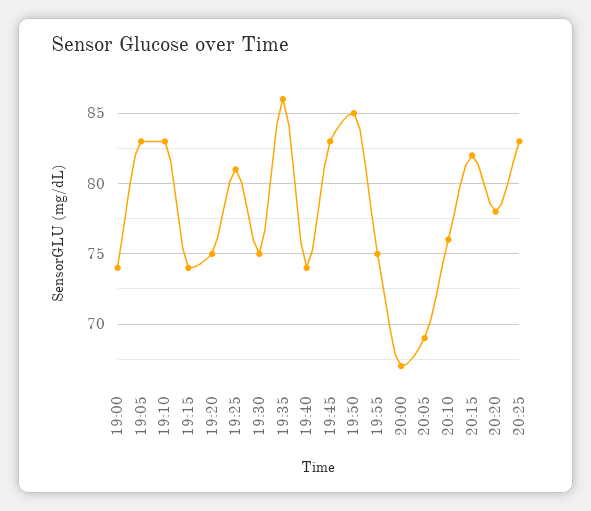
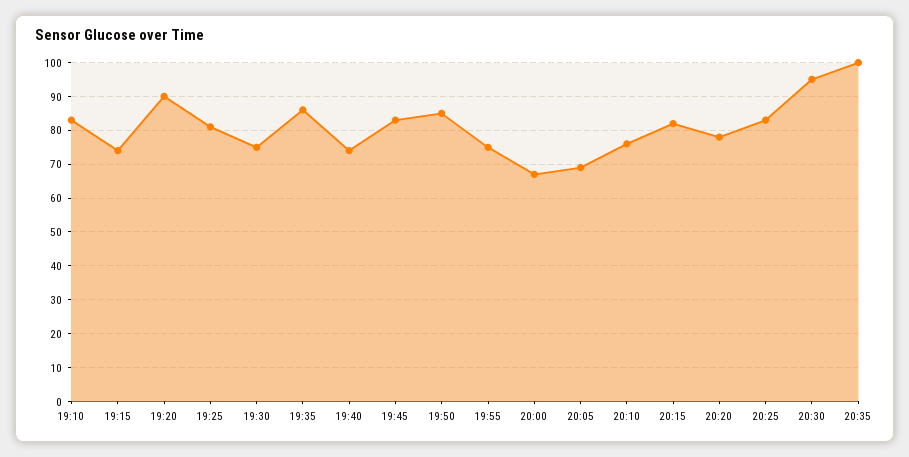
19:00: 74 -> none
19:05: 83 -> none
19:20: 75 -> 90
20:30: none -> 95
20:35: none -> 100

